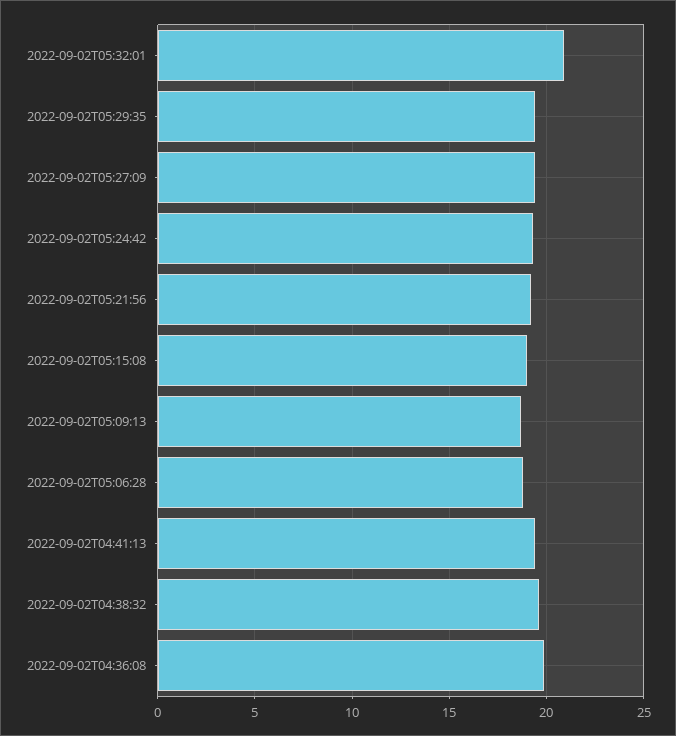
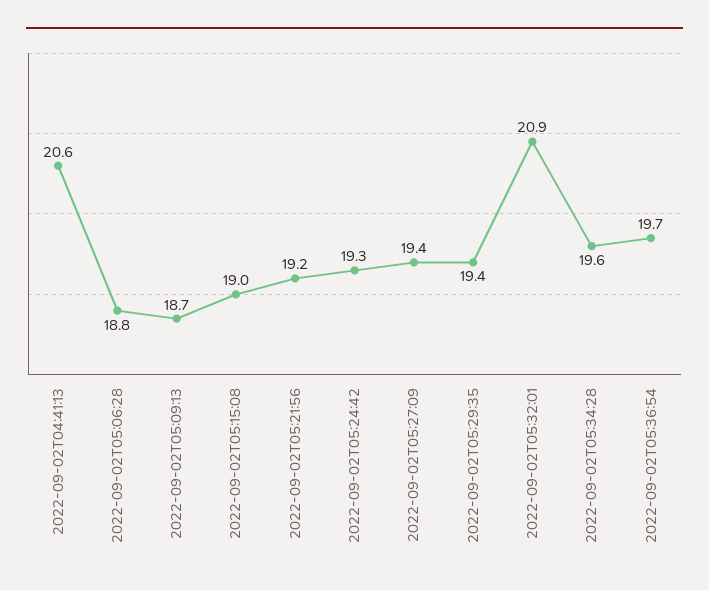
2022-09-02T04:41:13: 19.5 -> 20.6
2022-09-02T04:38:32: 19.5 -> none
2022-09-02T04:36:08: 20 -> none
2022-09-02T05:34:28: none -> 19.6
2022-09-02T05:36:54: none -> 19.7

